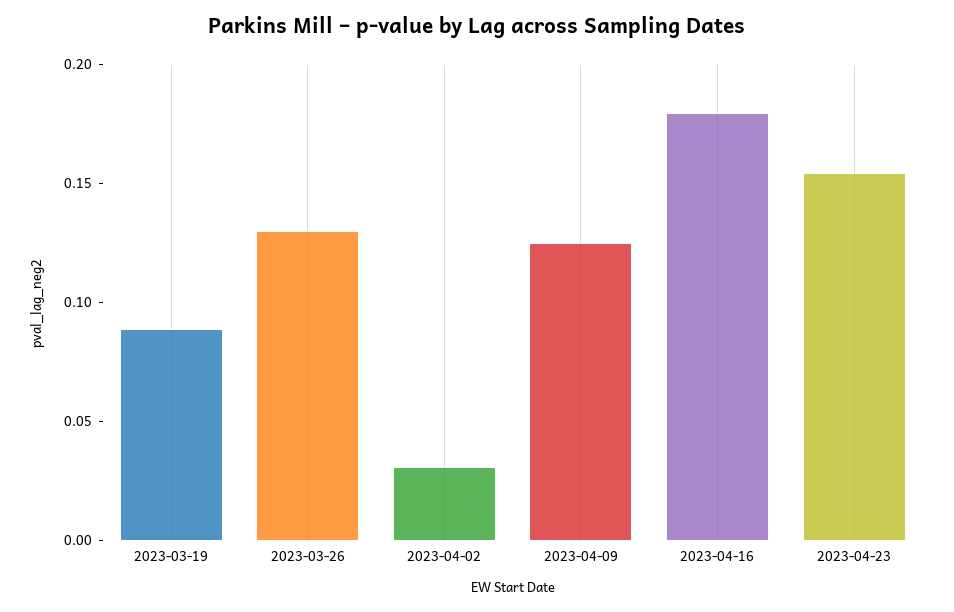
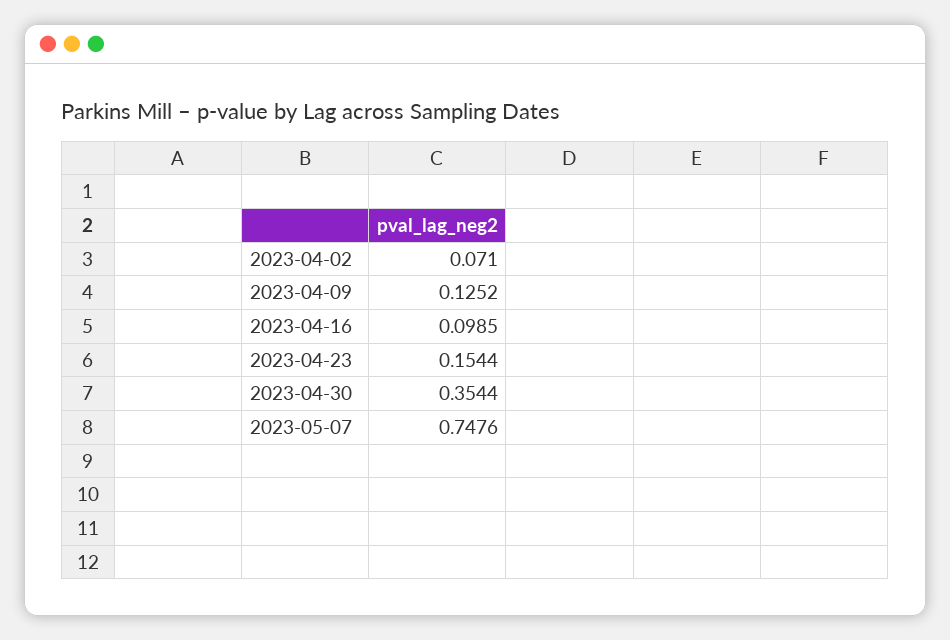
2023-03-19: 0.09 -> none
2023-03-26: 0.13 -> none
2023-04-02: 0.03 -> 0.071
2023-04-16: 0.18 -> 0.0985
2023-04-30: none -> 0.3544
2023-05-07: none -> 0.7476

